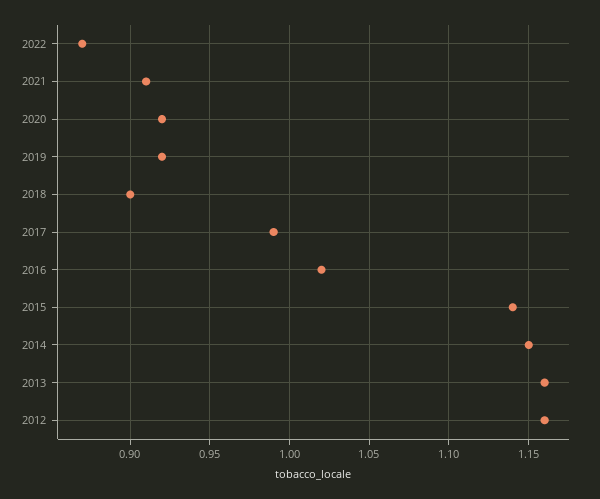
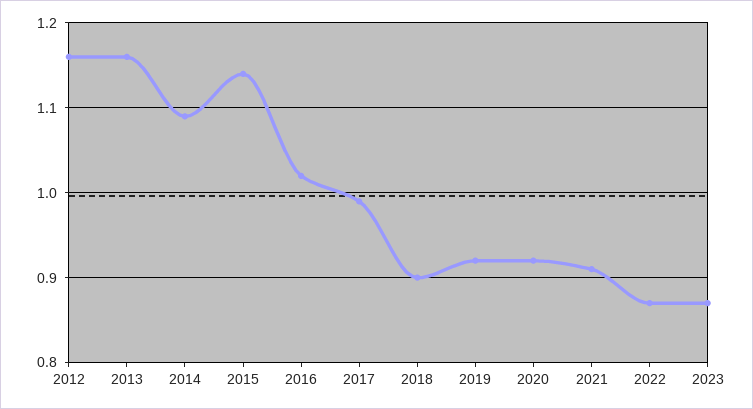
2014: 1.15 -> 1.09
2023: none -> 0.87

